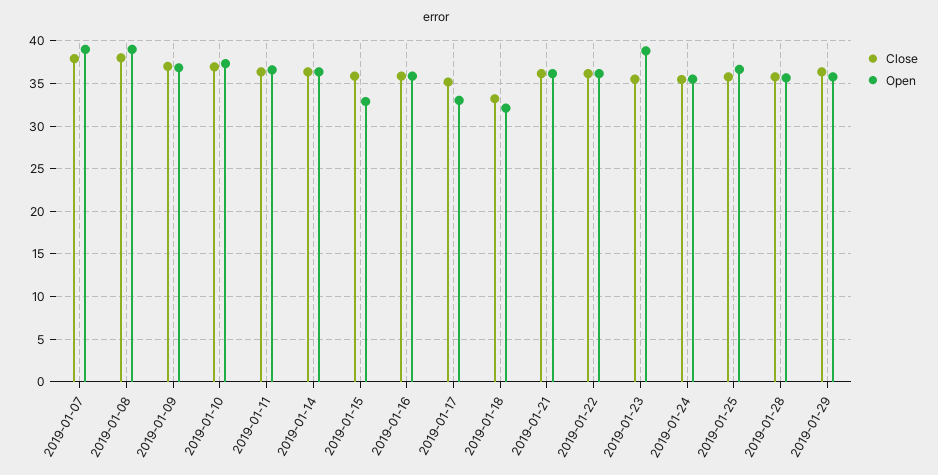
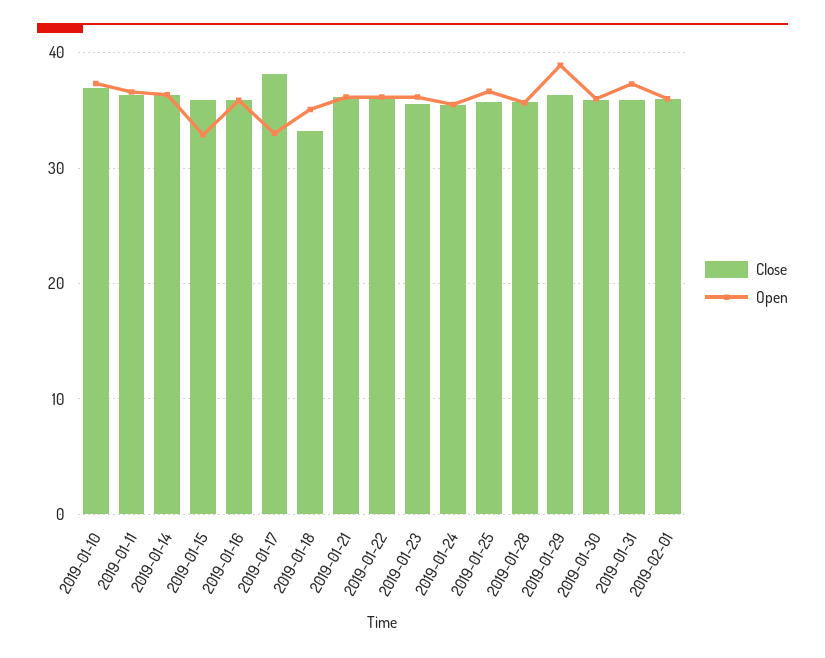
Close, 2019-01-07: 38 -> none
Open, 2019-01-07: 39 -> none
Close, 2019-01-08: 38 -> none
Open, 2019-01-08: 39 -> none
Close, 2019-01-09: 37 -> none
Open, 2019-01-09: 37 -> none
Close, 2019-01-17: 35 -> 38
Open, 2019-01-18: 32 -> 35
Open, 2019-01-23: 39 -> 36
Open, 2019-01-29: 36 -> 39
Close, 2019-01-30: none -> 36
Open, 2019-01-30: none -> 36
Close, 2019-01-31: none -> 36
Open, 2019-01-31: none -> 37
Close, 2019-02-01: none -> 36
Open, 2019-02-01: none -> 36

